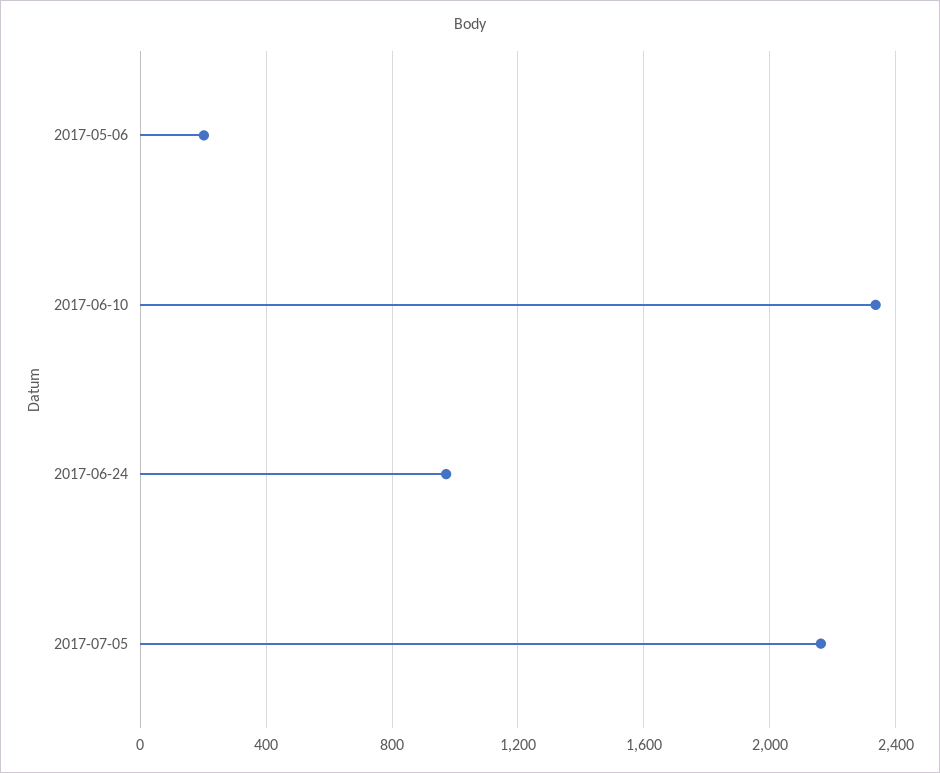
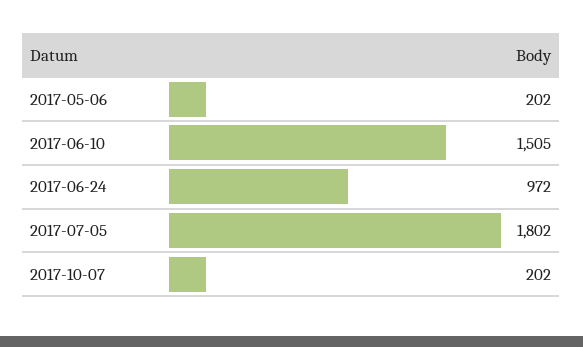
2017-06-10: 2350 -> 1505
2017-07-05: 2150 -> 1802
2017-10-07: none -> 202

